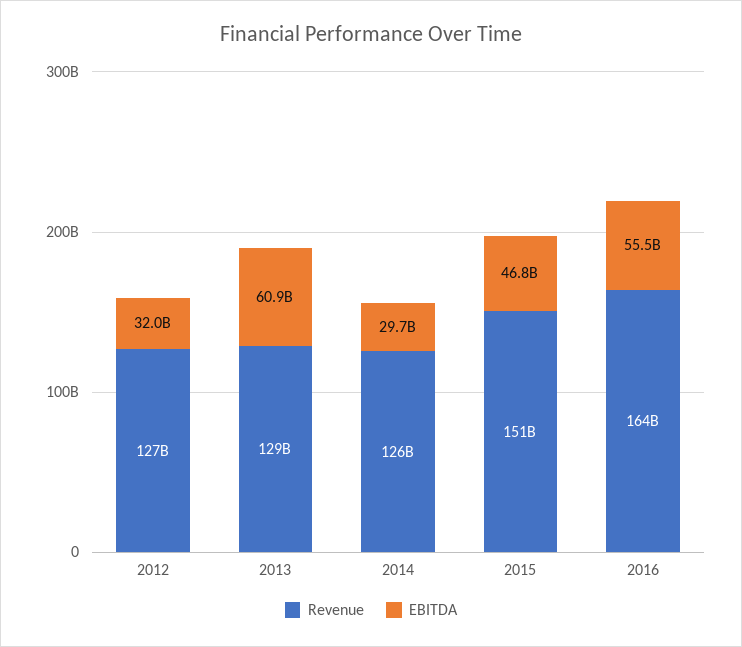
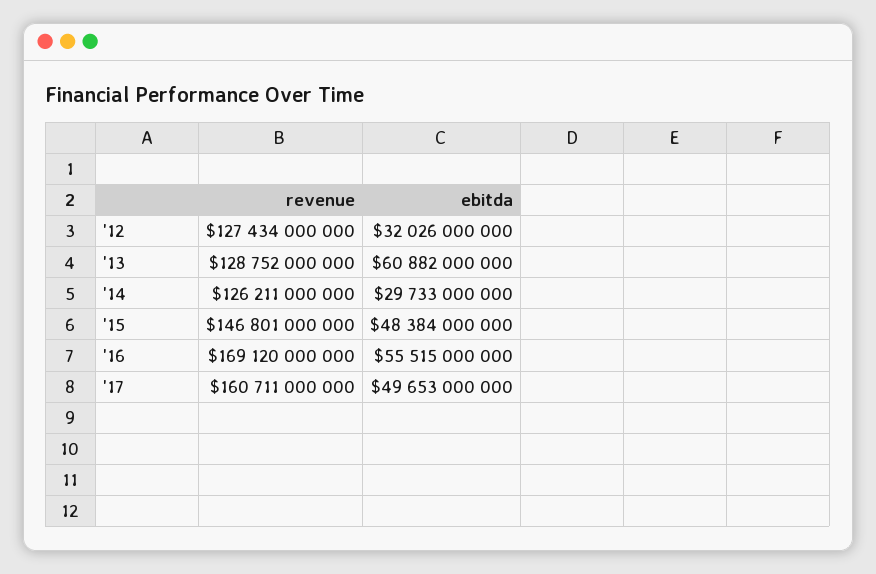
Revenue, 2015: 151000000000 -> 146801000000
EBITDA, 2015: 46800000000 -> 48384000000
Revenue, 2016: 164000000000 -> 169120000000
Revenue, '17: none -> 160711000000
EBITDA, '17: none -> 49653000000

